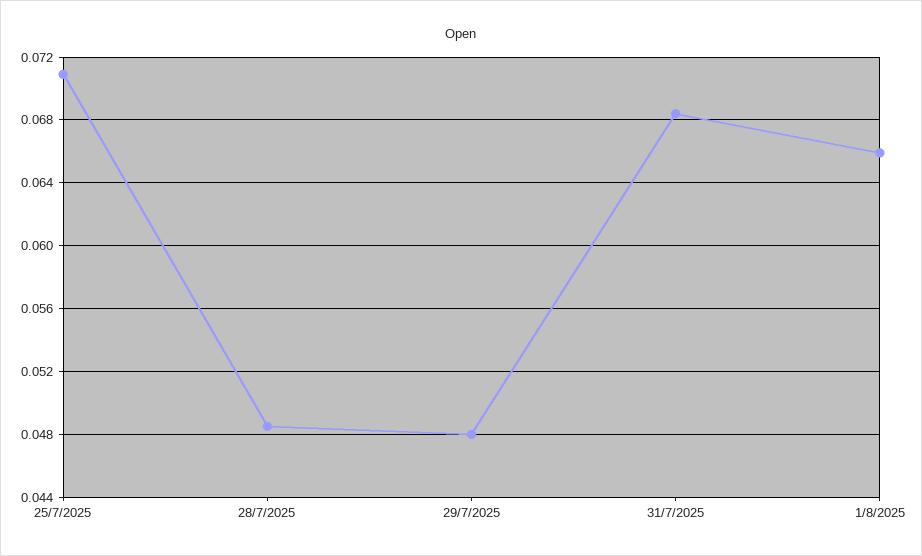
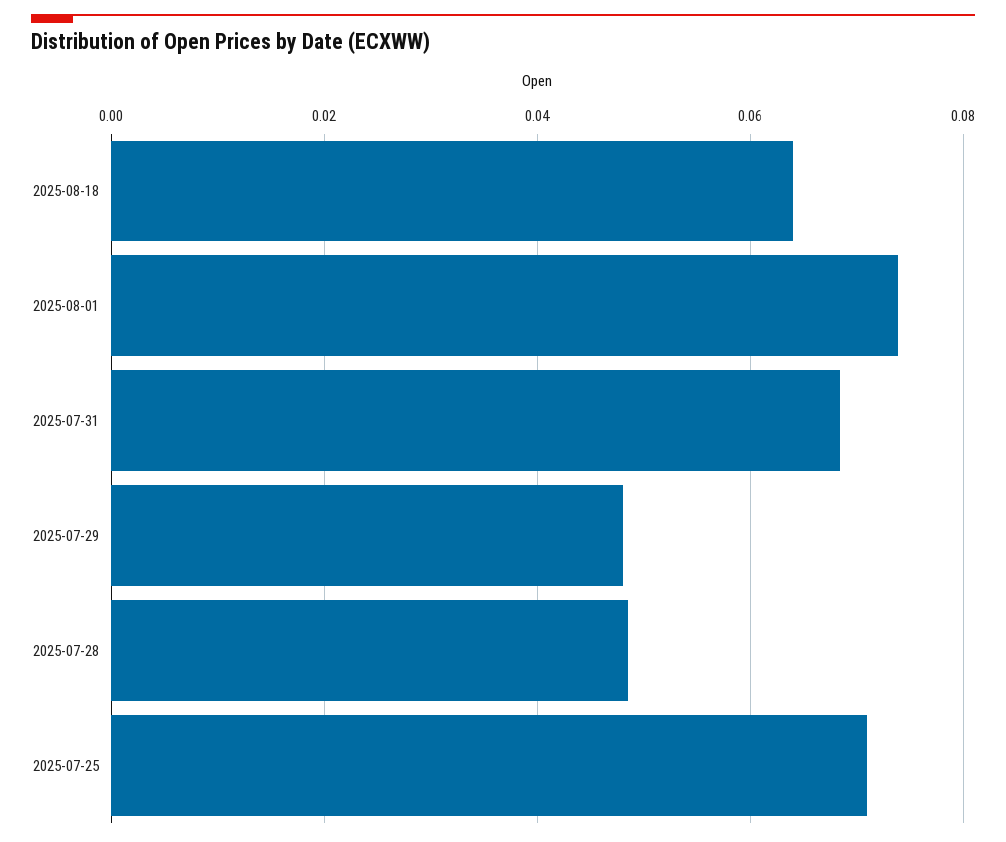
1/8/2025: 0.066 -> 0.074
2025-08-18: none -> 0.064

